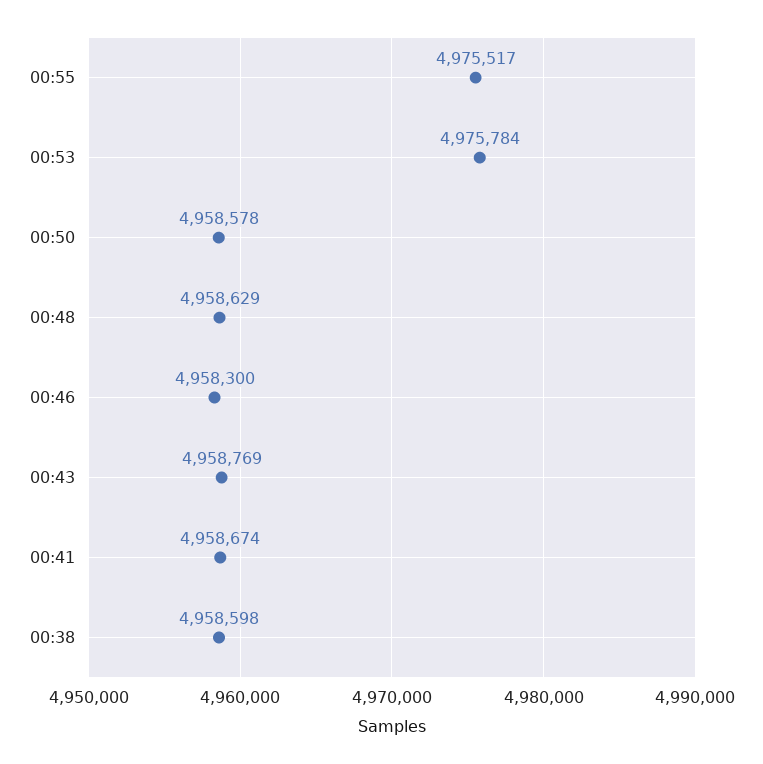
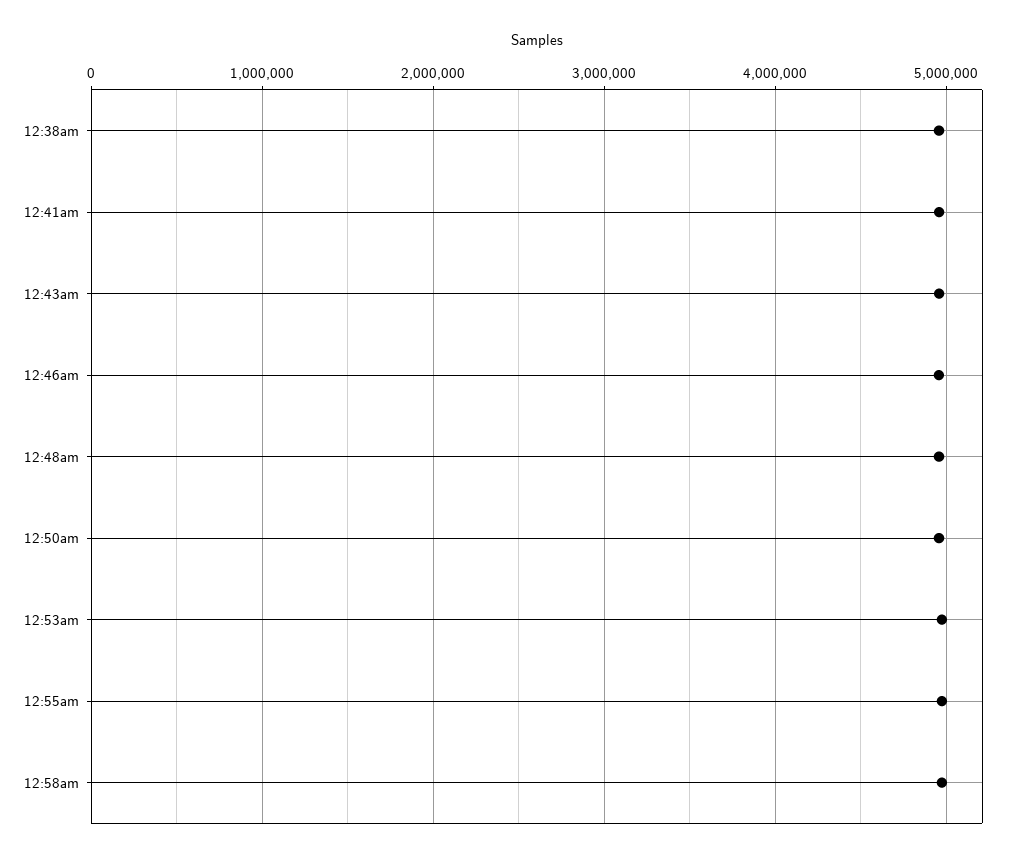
12:58am: none -> 5000000

